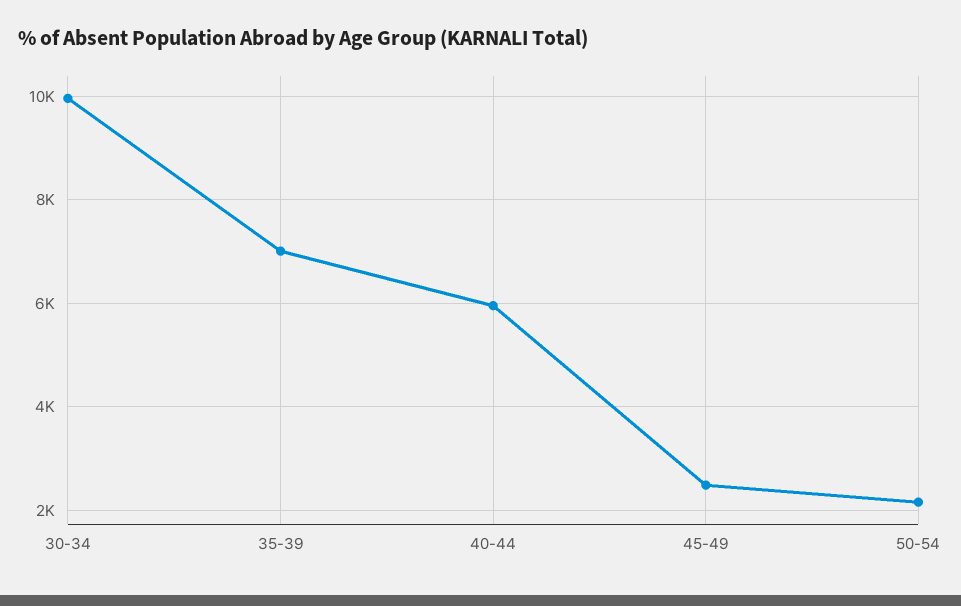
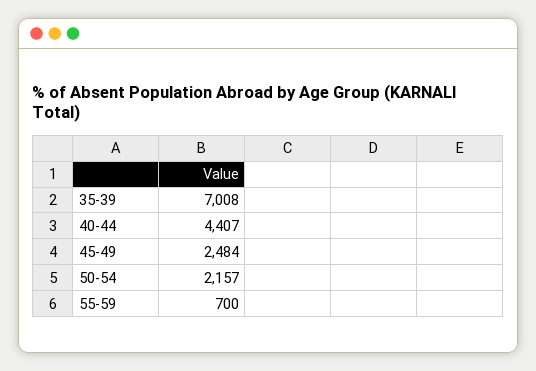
30-34: 10000 -> none
40-44: 6000 -> 4407
55-59: none -> 700

